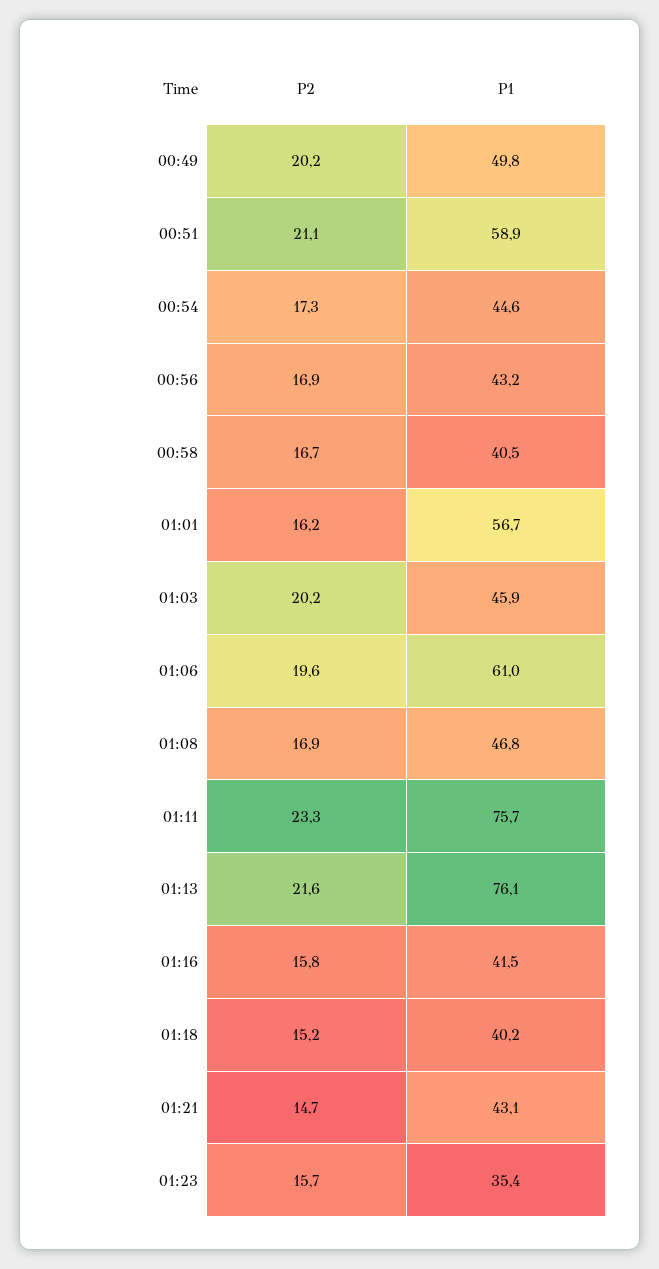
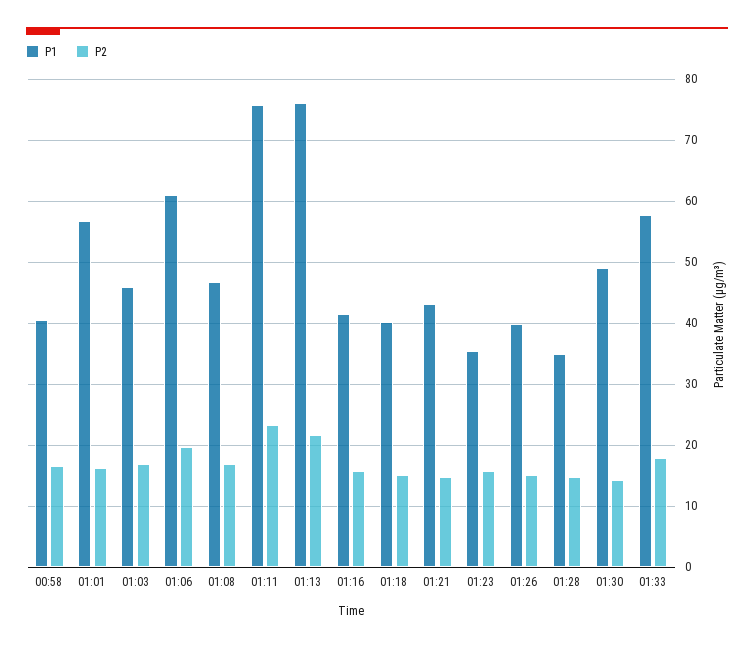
P2, 00:49: 20.2 -> none
P1, 00:49: 49.8 -> none
P2, 00:51: 21.1 -> none
P1, 00:51: 58.9 -> none
P2, 00:54: 17.3 -> none
P1, 00:54: 44.6 -> none
P2, 00:56: 16.9 -> none
P1, 00:56: 43.2 -> none
P2, 01:03: 20.2 -> 17
P1, 01:26: none -> 40
P2, 01:26: none -> 15
P1, 01:28: none -> 35
P2, 01:28: none -> 15
P1, 01:30: none -> 49
P2, 01:30: none -> 14
P1, 01:33: none -> 58
P2, 01:33: none -> 18

